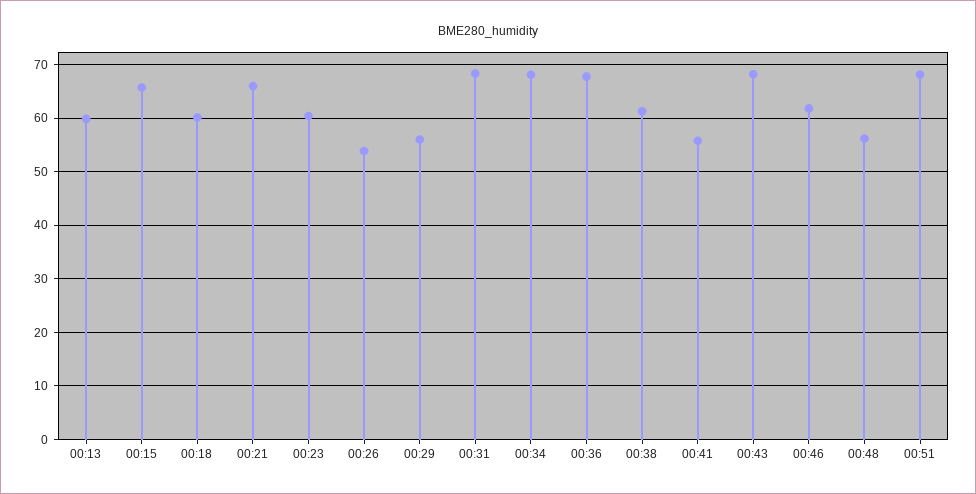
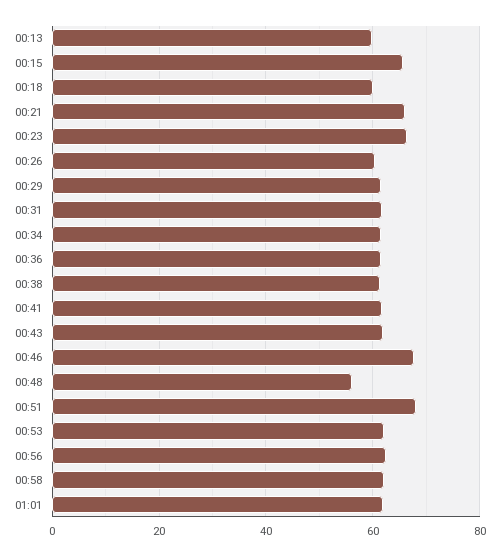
00:23: 60 -> 66
00:26: 54 -> 60
00:29: 56 -> 62
00:31: 68 -> 62
00:34: 68 -> 62
00:36: 68 -> 62
00:41: 56 -> 62
00:43: 68 -> 62
00:46: 62 -> 68
00:53: none -> 62
00:56: none -> 62
00:58: none -> 62
01:01: none -> 62

